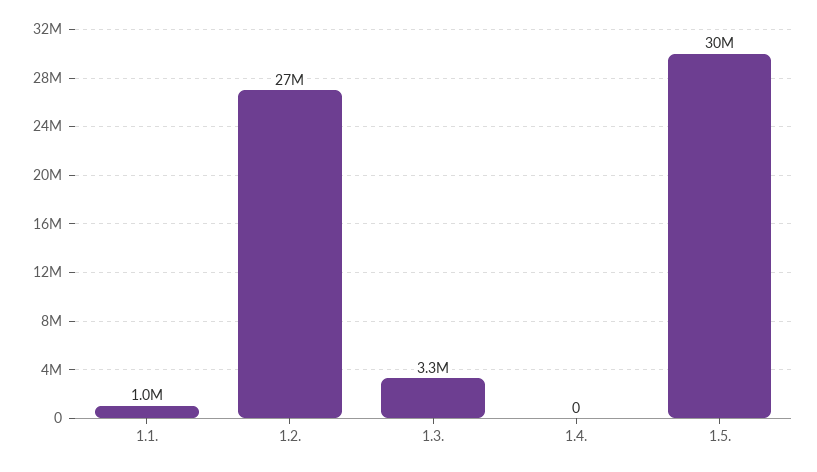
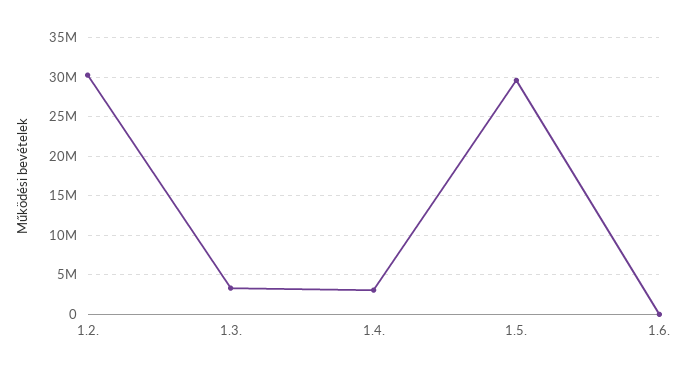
1.1.: 1000000 -> none
1.2.: 27000000 -> 30000000
1.4.: 0 -> 3000000
1.6.: none -> 0

